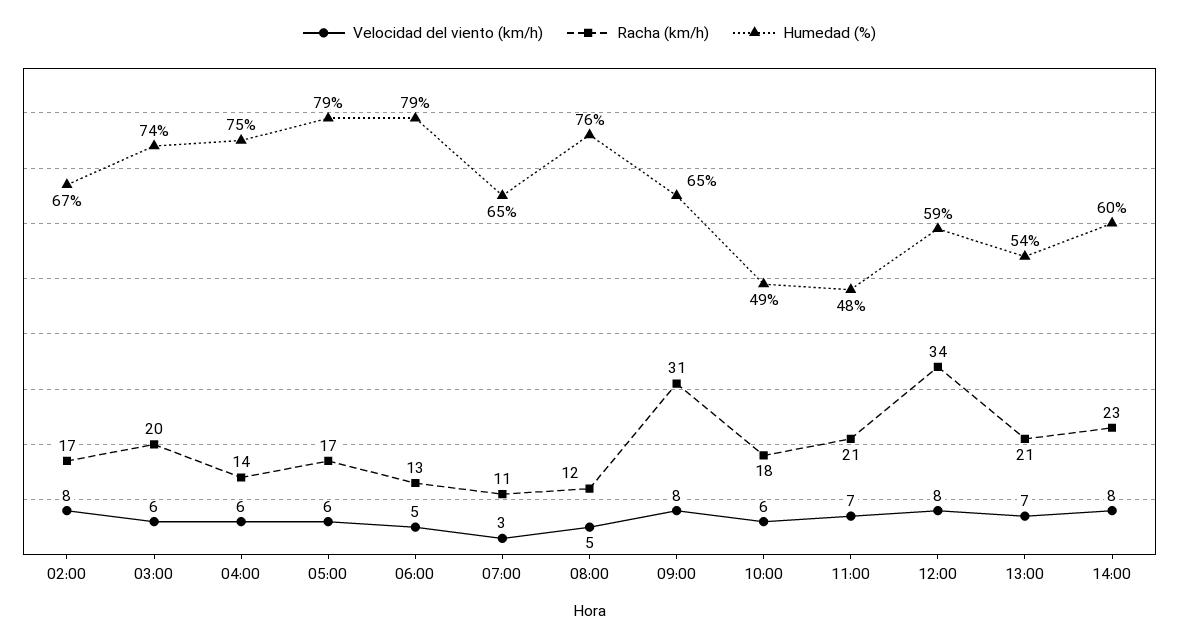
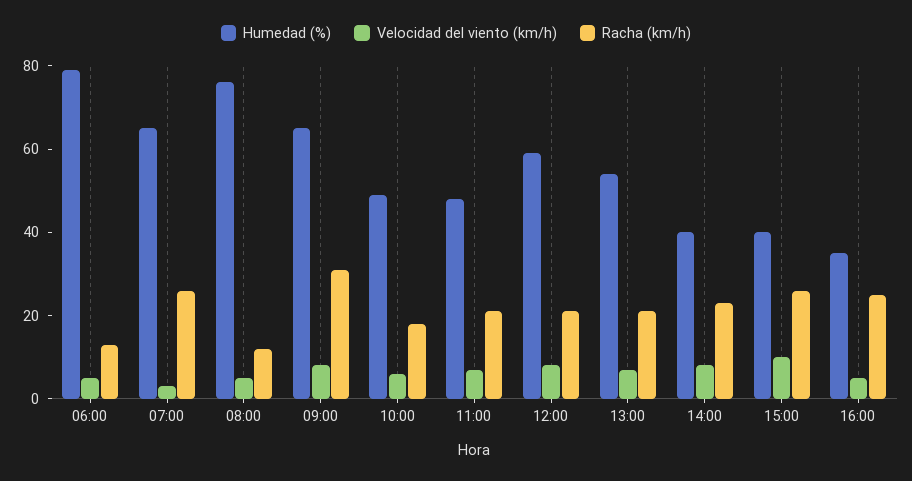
Velocidad del viento (km/h), 02:00: 8 -> none
Racha (km/h), 02:00: 17 -> none
Humedad (%), 02:00: 67 -> none
Velocidad del viento (km/h), 03:00: 6 -> none
Racha (km/h), 03:00: 20 -> none
Humedad (%), 03:00: 74 -> none
Velocidad del viento (km/h), 04:00: 6 -> none
Racha (km/h), 04:00: 14 -> none
Humedad (%), 04:00: 75 -> none
Velocidad del viento (km/h), 05:00: 6 -> none
Racha (km/h), 05:00: 17 -> none
Humedad (%), 05:00: 79 -> none
Racha (km/h), 07:00: 11 -> 25
Racha (km/h), 12:00: 34 -> 20
Humedad (%), 14:00: 60 -> 40
Humedad (%), 15:00: none -> 40
Velocidad del viento (km/h), 15:00: none -> 10
Racha (km/h), 15:00: none -> 25
Humedad (%), 16:00: none -> 35
Velocidad del viento (km/h), 16:00: none -> 5
Racha (km/h), 16:00: none -> 25

